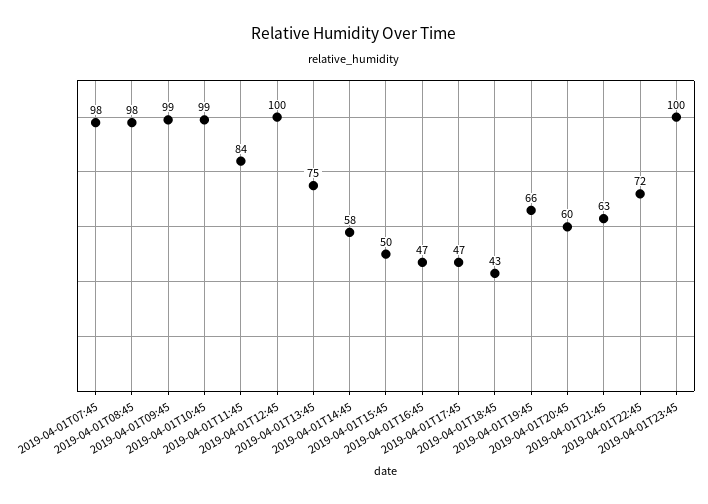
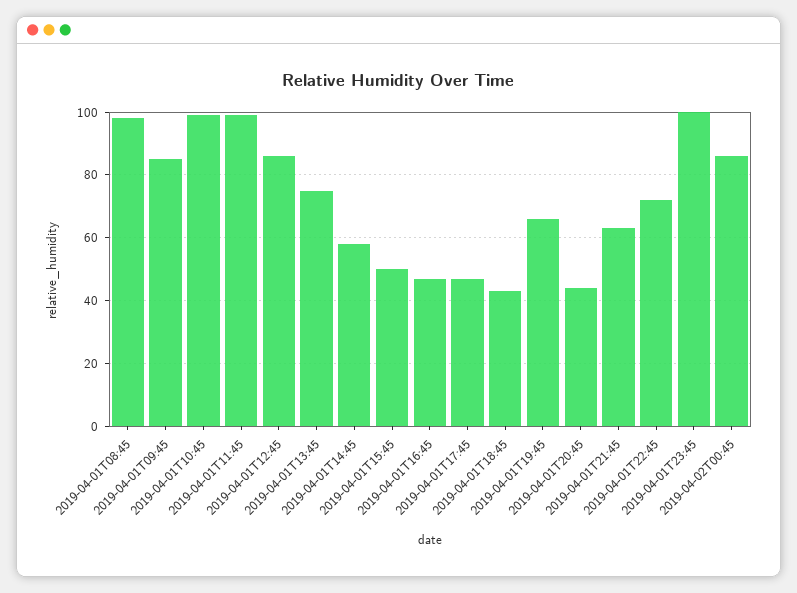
2019-04-01T07:45: 98 -> none
2019-04-01T09:45: 99 -> 85
2019-04-01T11:45: 84 -> 100
2019-04-01T12:45: 100 -> 85
2019-04-01T20:45: 60 -> 45
2019-04-02T00:45: none -> 85

